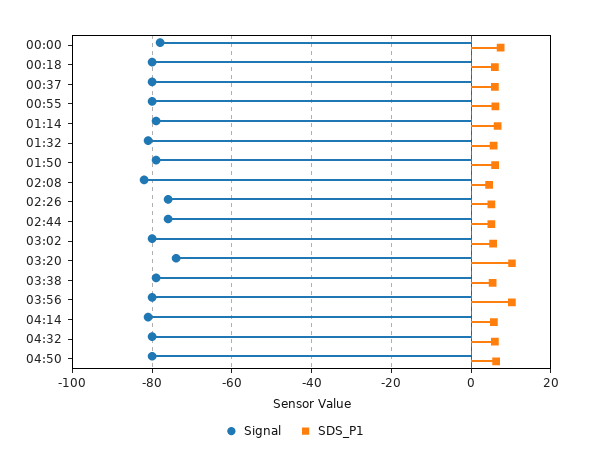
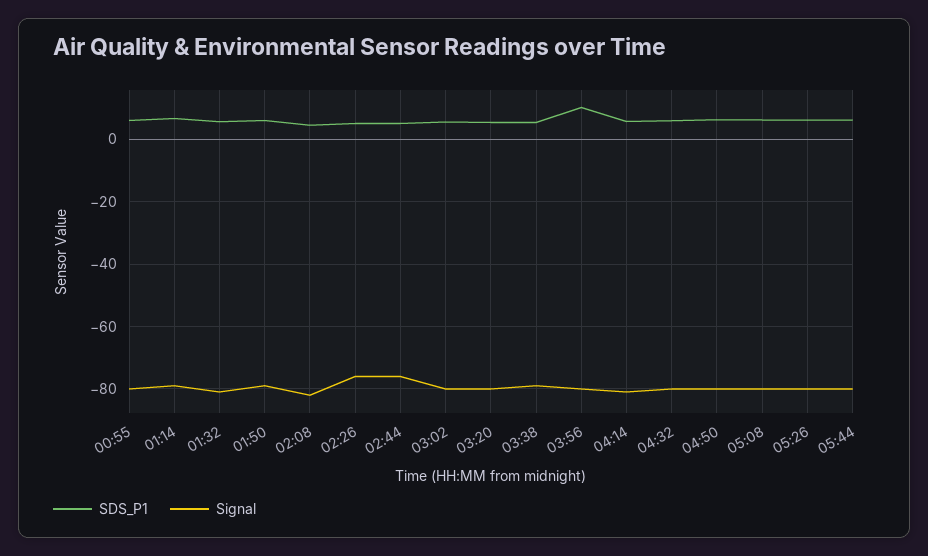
Signal, 00:00: -78 -> none
SDS_P1, 00:00: 8 -> none
Signal, 00:18: -80 -> none
SDS_P1, 00:18: 6 -> none
Signal, 00:37: -80 -> none
SDS_P1, 00:37: 6 -> none
Signal, 03:20: -74 -> -80
SDS_P1, 03:20: 10 -> 6
SDS_P1, 05:08: none -> 6
Signal, 05:08: none -> -80
SDS_P1, 05:26: none -> 6
Signal, 05:26: none -> -80
SDS_P1, 05:44: none -> 6
Signal, 05:44: none -> -80

